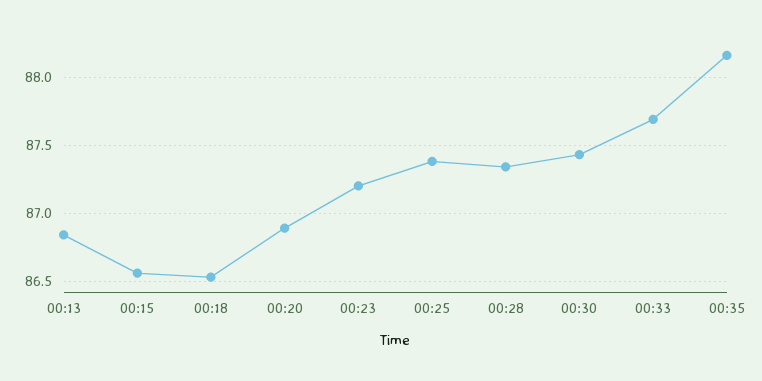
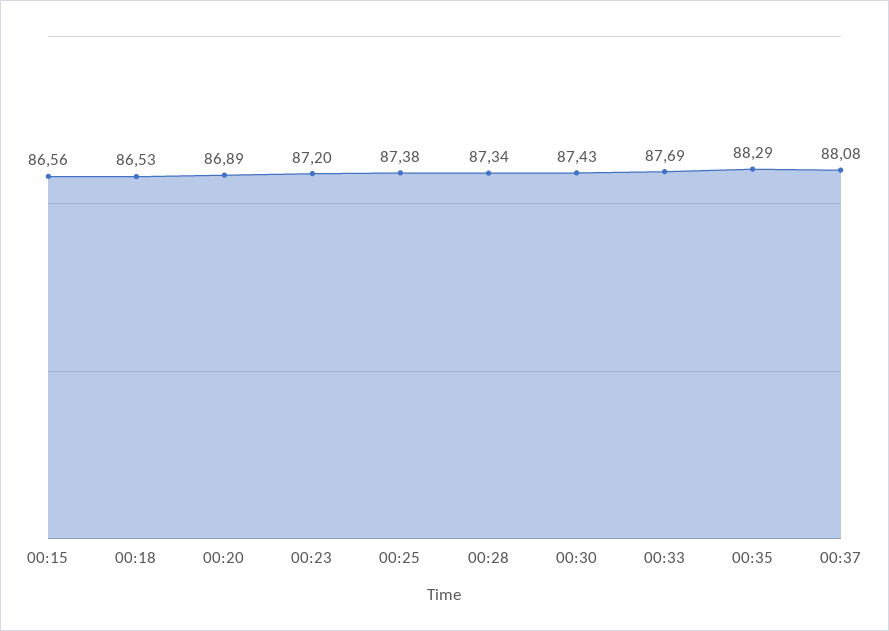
00:13: 86.85 -> none
00:35: 88.15 -> 88.29
00:37: none -> 88.08

